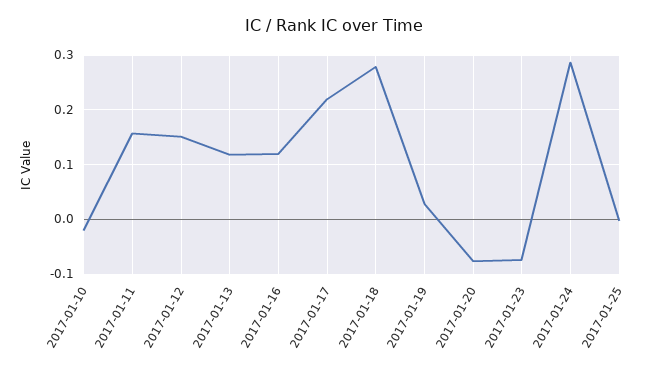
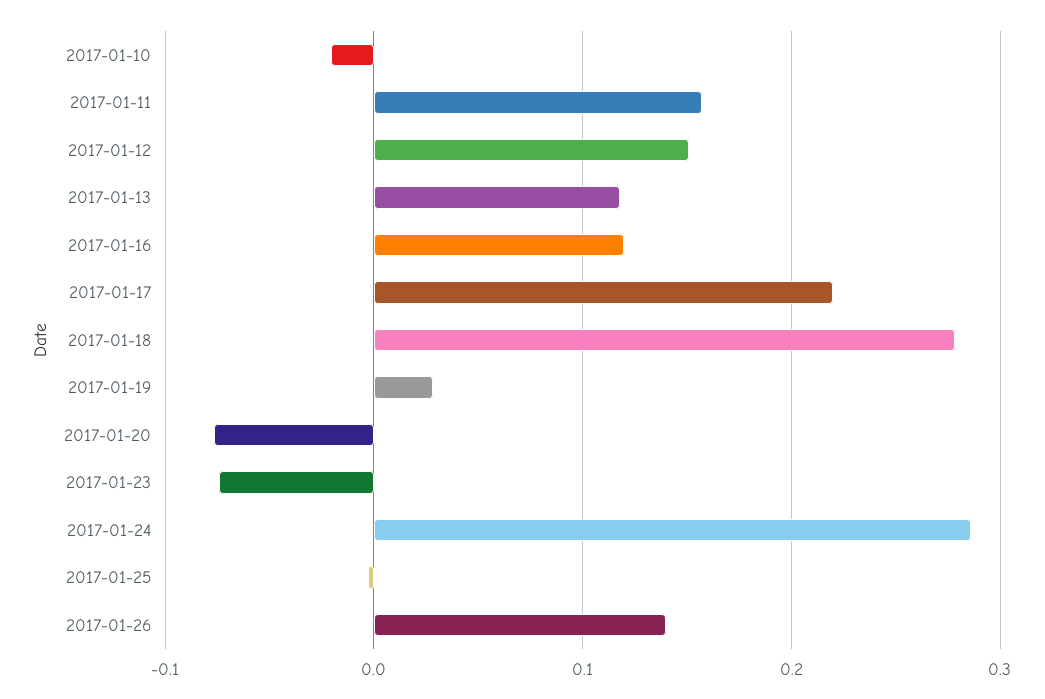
2017-01-26: none -> 0.14

